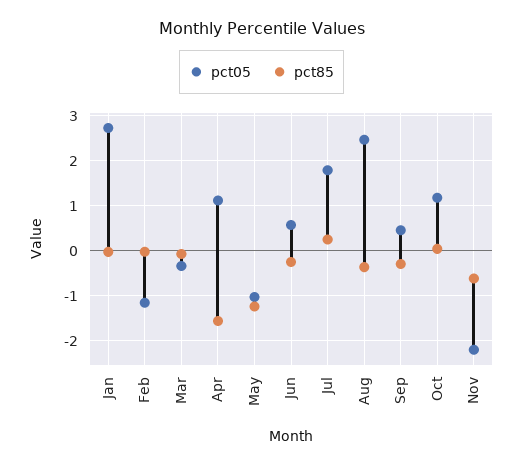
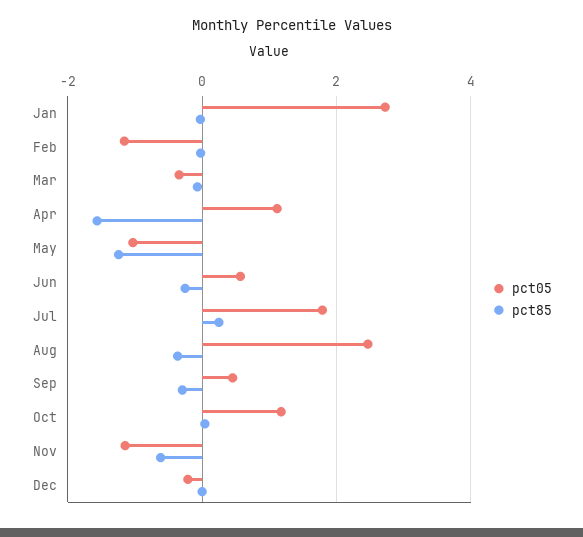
pct05, Nov: -2.2 -> -1.2
pct05, Dec: none -> -0.2
pct85, Dec: none -> 0

